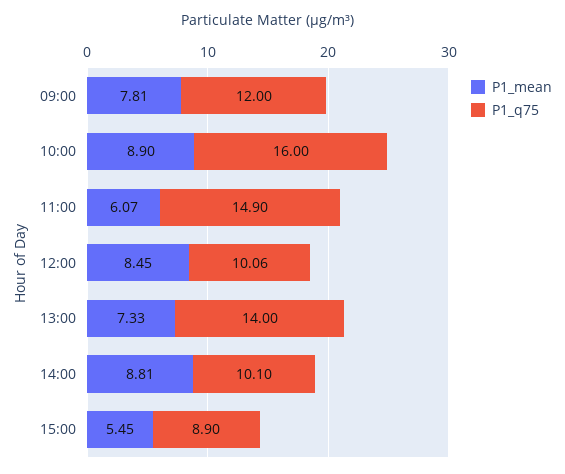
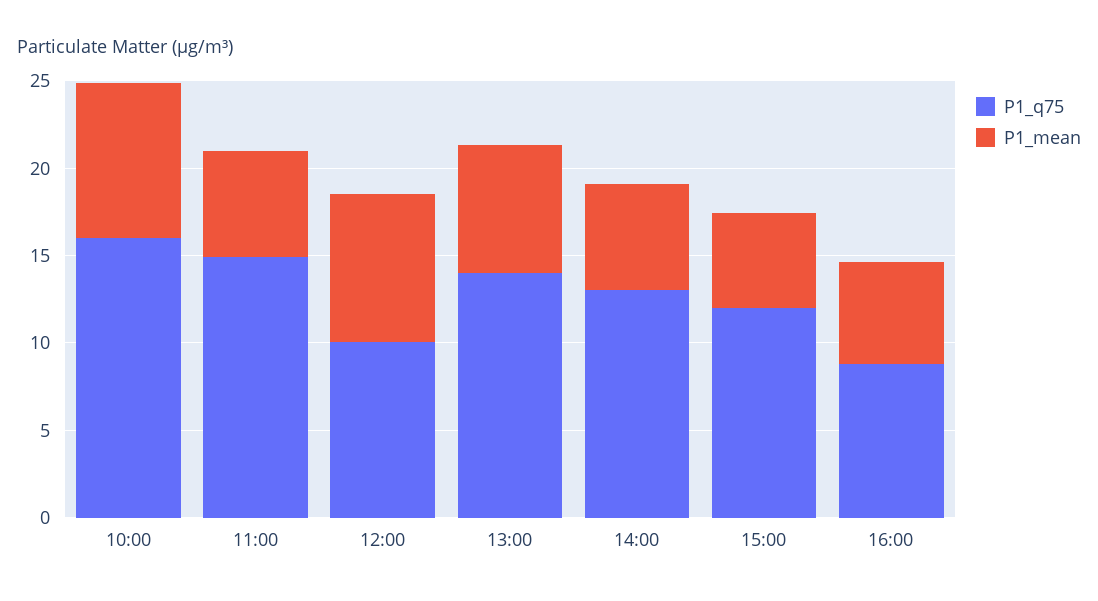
P1_mean, 09:00: 7.81 -> none
P1_q75, 09:00: 12 -> none
P1_mean, 14:00: 8.81 -> 6
P1_q75, 14:00: 10.1 -> 13
P1_q75, 15:00: 8.9 -> 12
P1_q75, 16:00: none -> 9
P1_mean, 16:00: none -> 6

